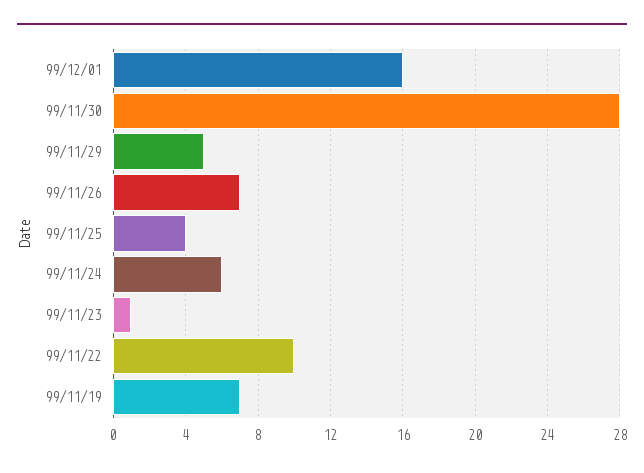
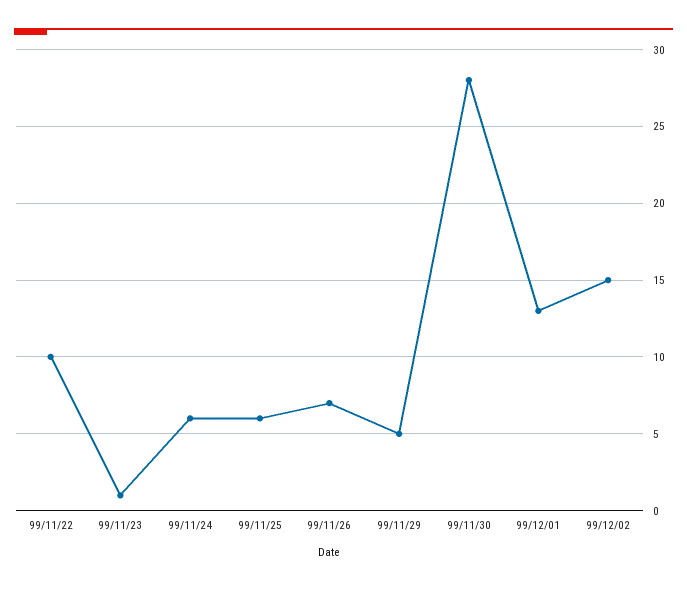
99/12/01: 16 -> 13
99/11/25: 4 -> 6
99/11/19: 7 -> none
99/12/02: none -> 15

